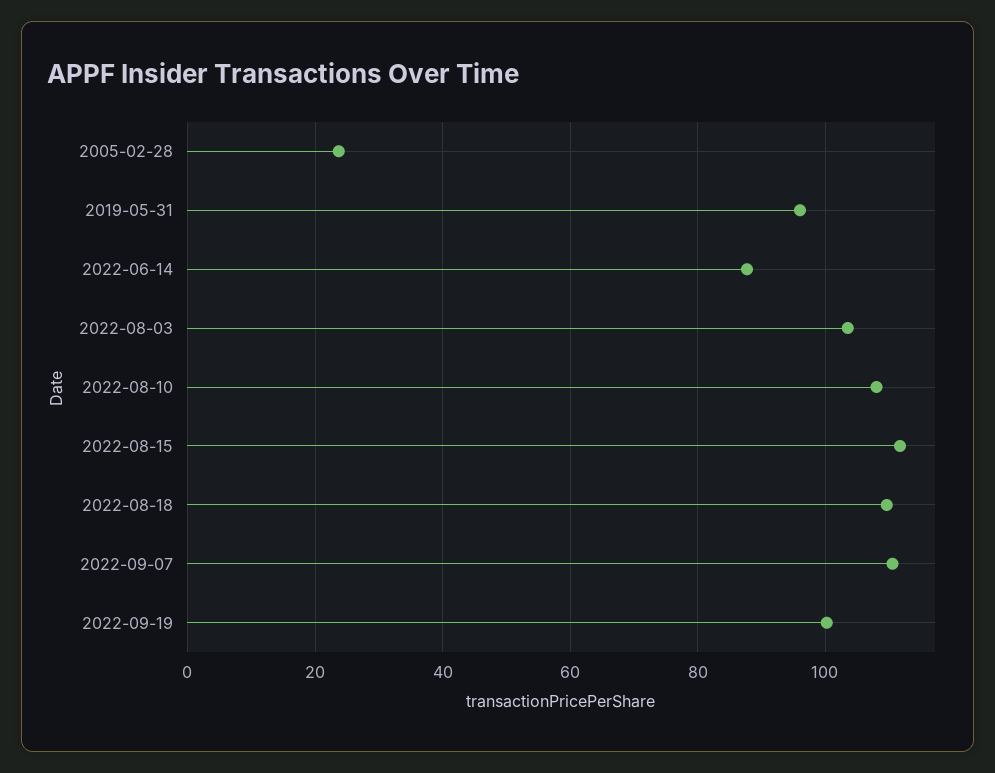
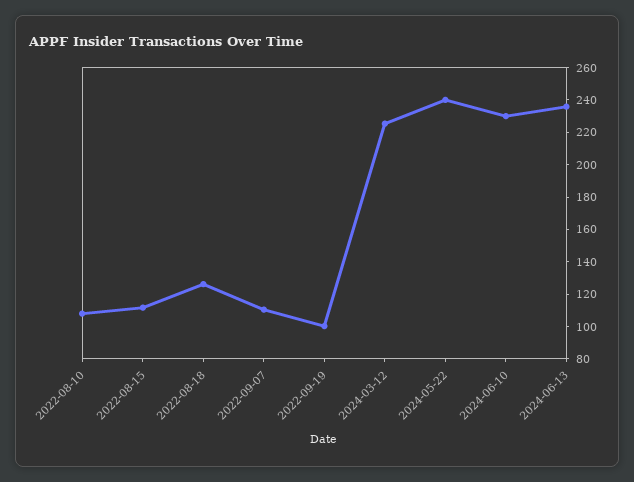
2005-02-28: 24 -> none
2019-05-31: 96 -> none
2022-06-14: 88 -> none
2022-08-03: 104 -> none
2022-08-18: 110 -> 125
2024-03-12: none -> 225
2024-05-22: none -> 240
2024-06-10: none -> 230
2024-06-13: none -> 235

